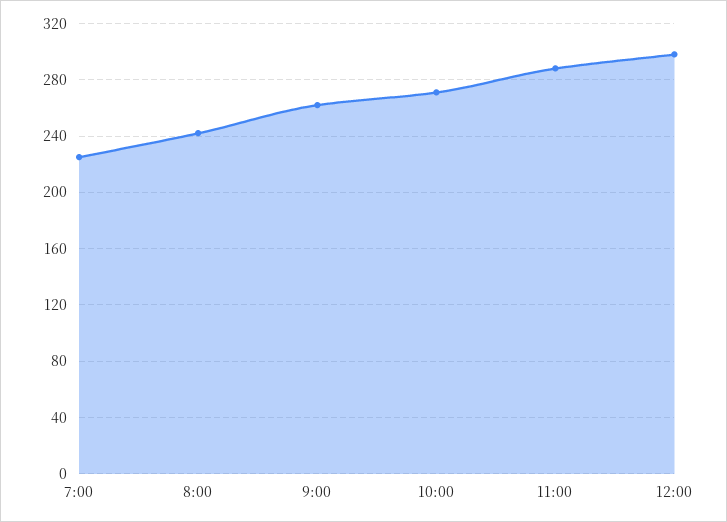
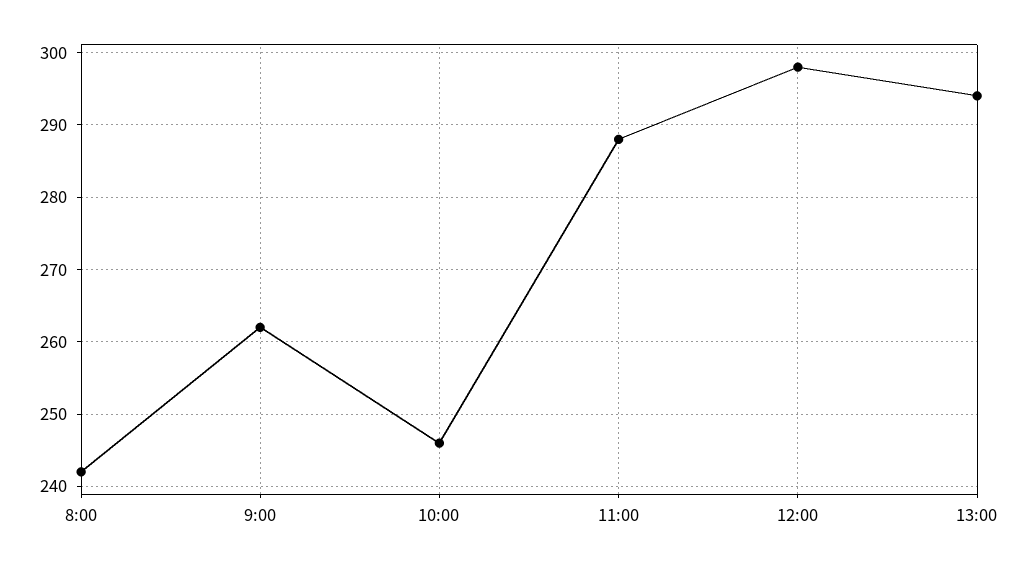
7:00: 225 -> none
10:00: 270 -> 246
13:00: none -> 294

